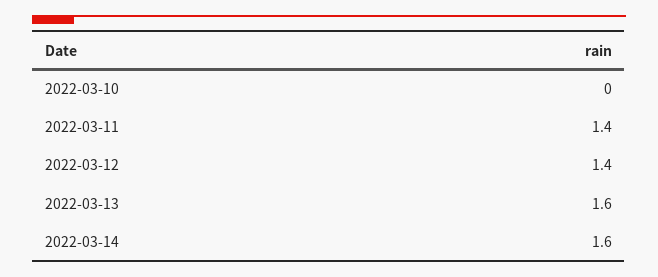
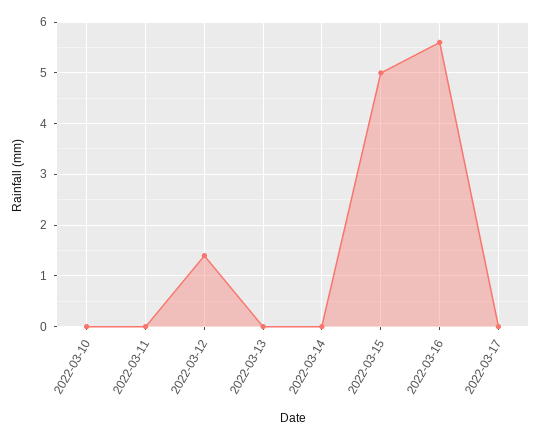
2022-03-11: 1.4 -> 0
2022-03-13: 1.6 -> 0
2022-03-14: 1.6 -> 0
2022-03-15: none -> 5
2022-03-16: none -> 5.5
2022-03-17: none -> 0

